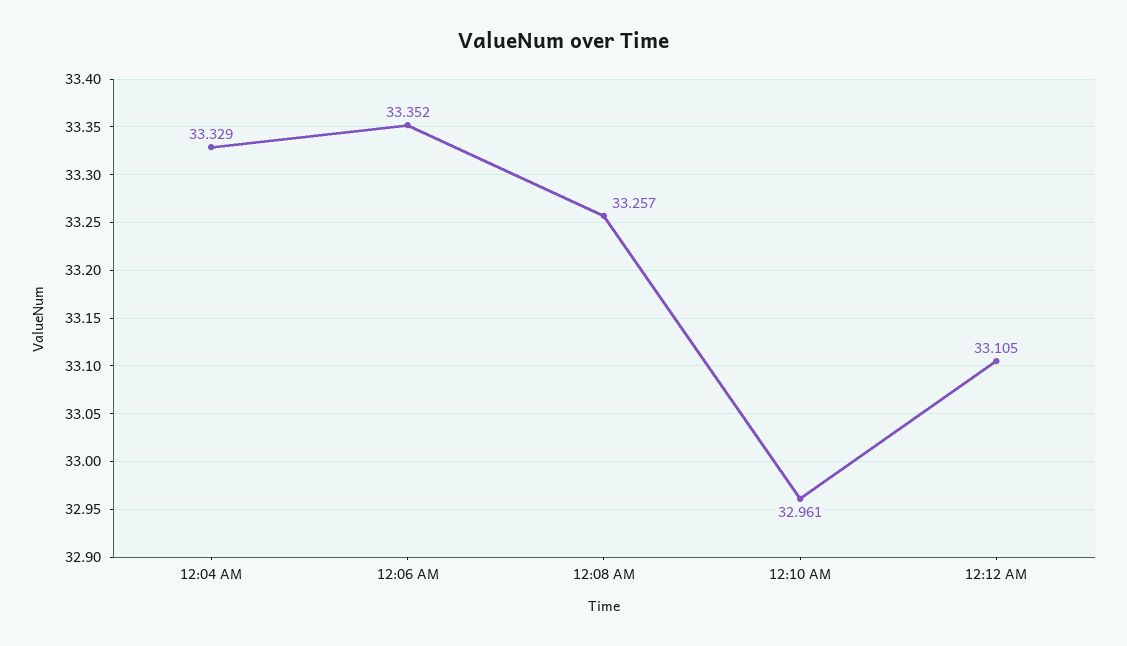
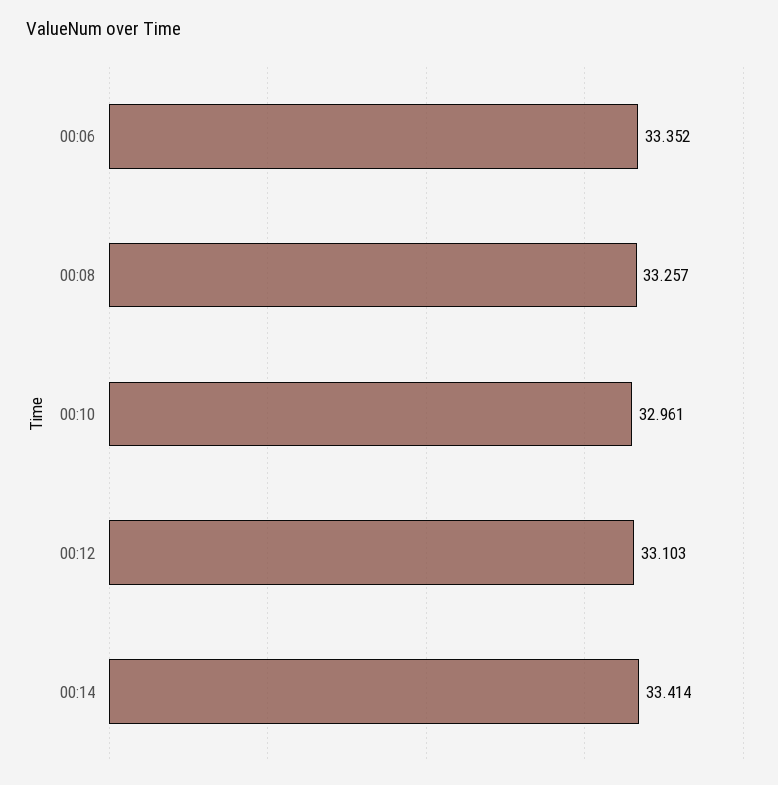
12:04 AM: 33.329 -> none
12:12 AM: 33.105 -> 33.103
00:14: none -> 33.414

